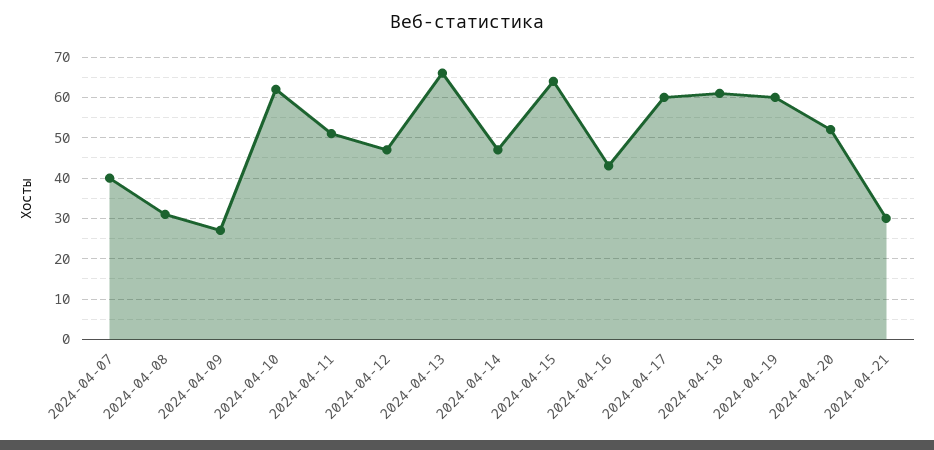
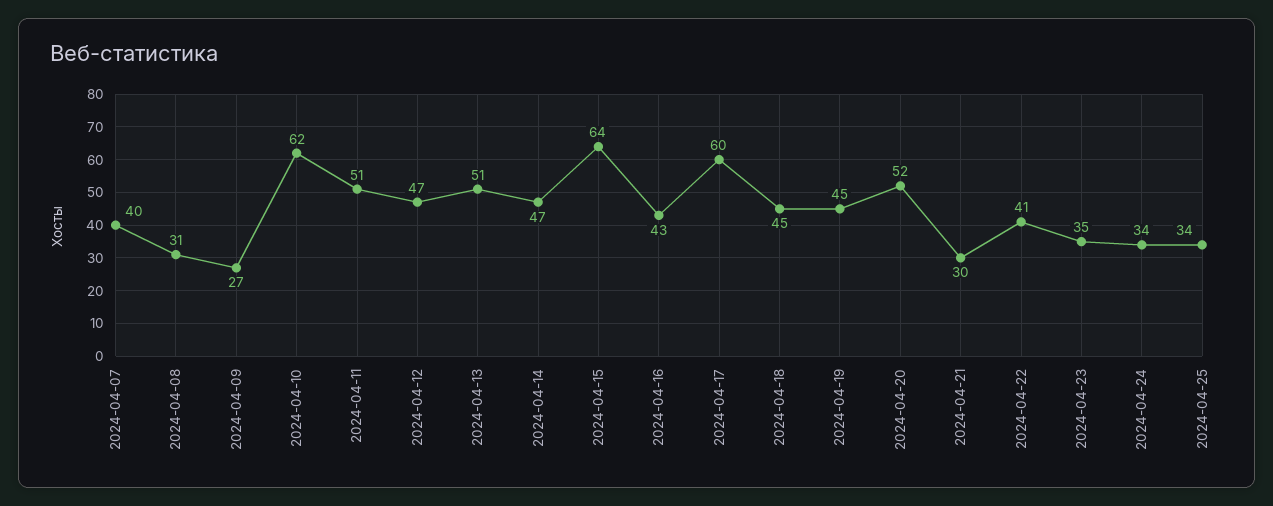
2024-04-13: 65 -> 51
2024-04-18: 60 -> 45
2024-04-19: 60 -> 45
2024-04-22: none -> 41
2024-04-23: none -> 35
2024-04-24: none -> 34
2024-04-25: none -> 34

